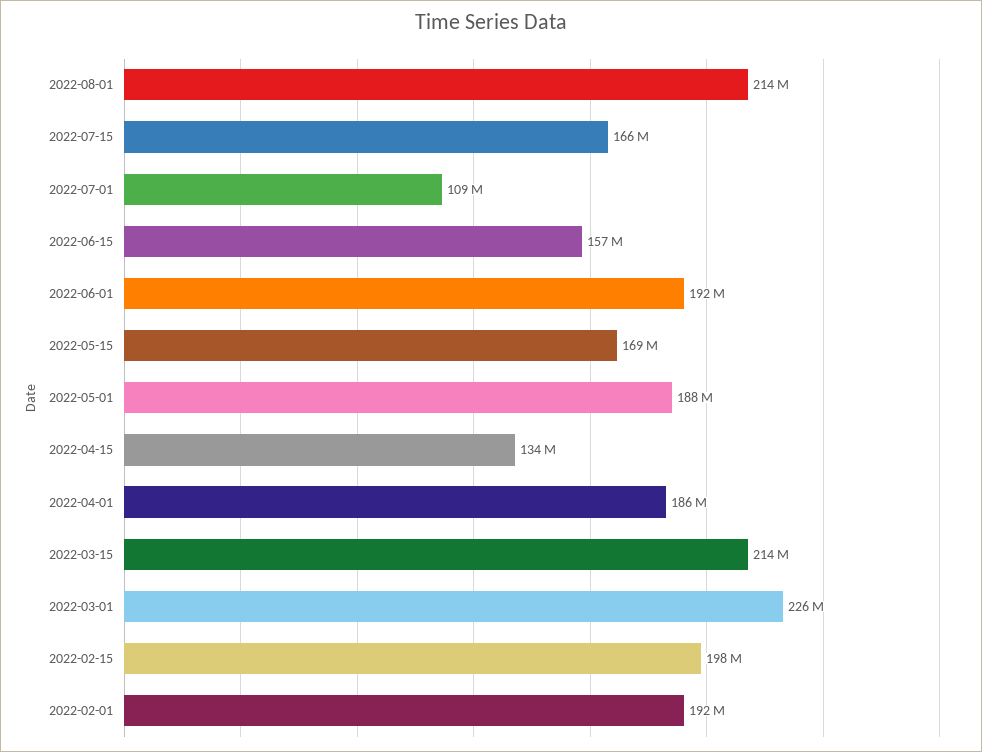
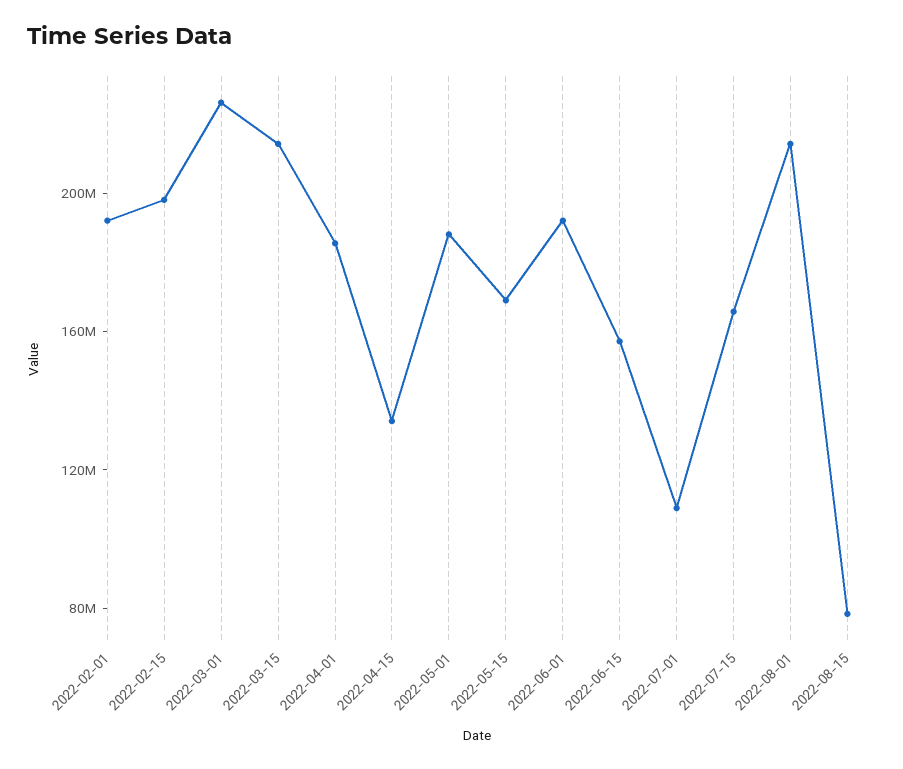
2022-08-15: none -> 80000000

